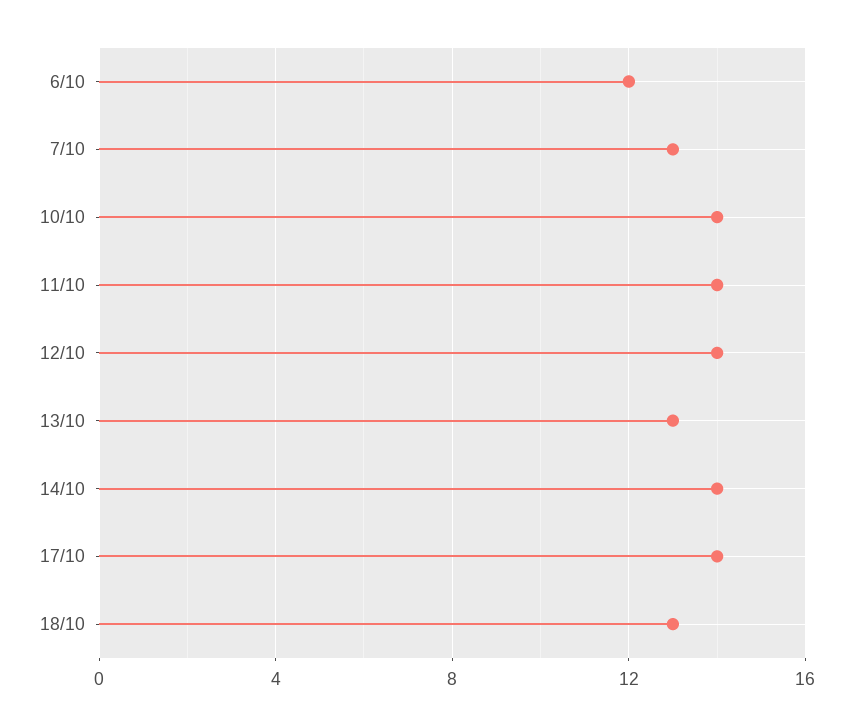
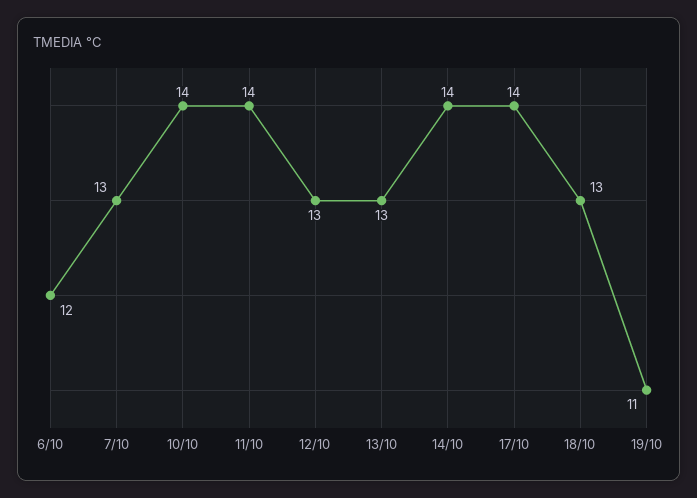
12/10: 14 -> 13
19/10: none -> 11

